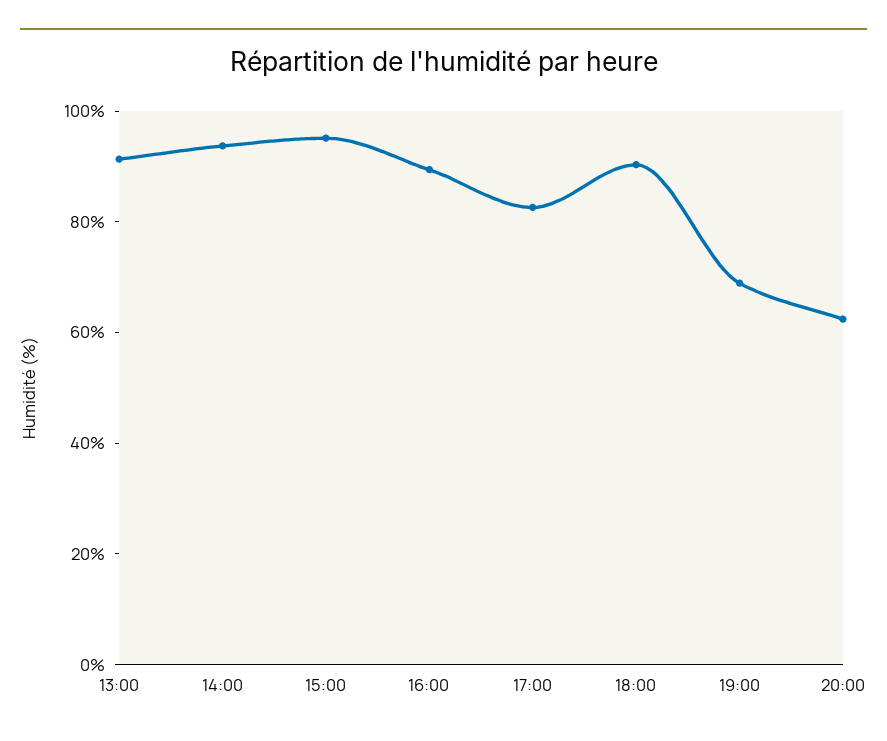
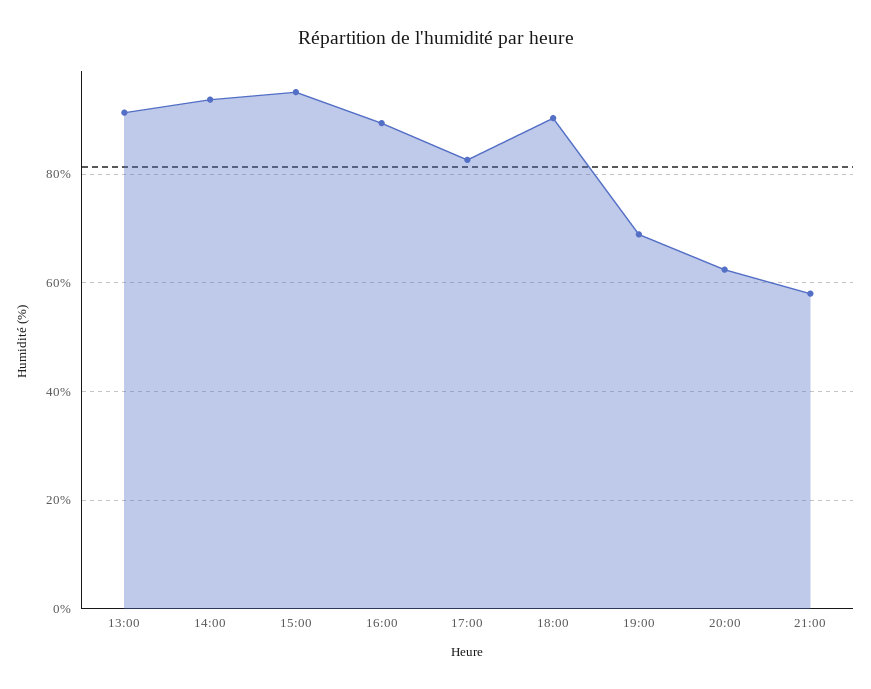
21:00: none -> 58

